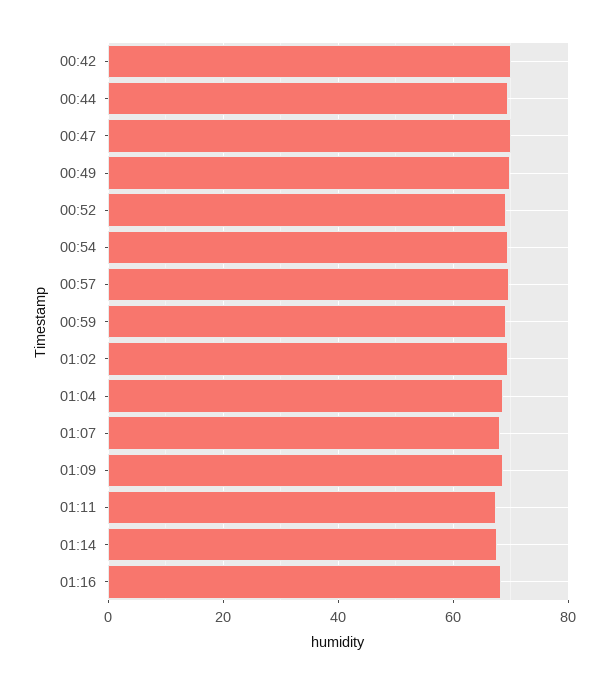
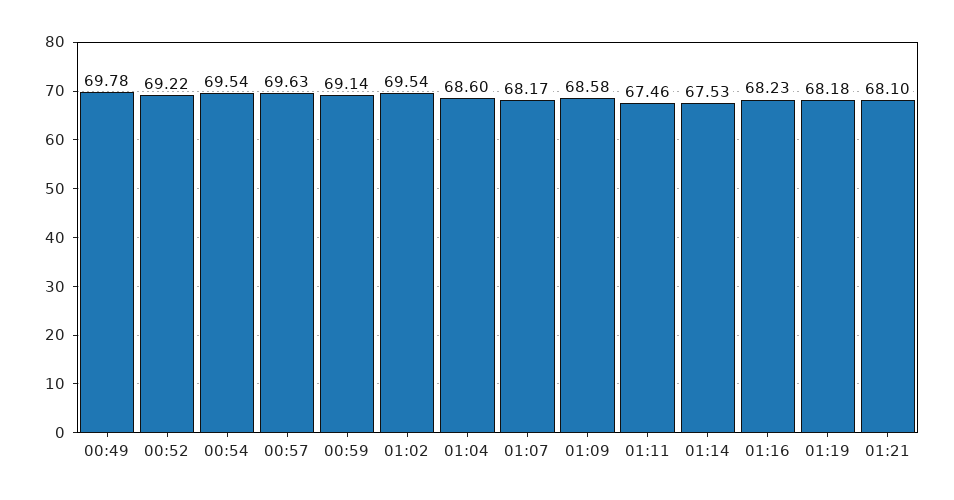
00:42: 70 -> none
00:44: 70 -> none
00:47: 70 -> none
01:19: none -> 68.18
01:21: none -> 68.1

